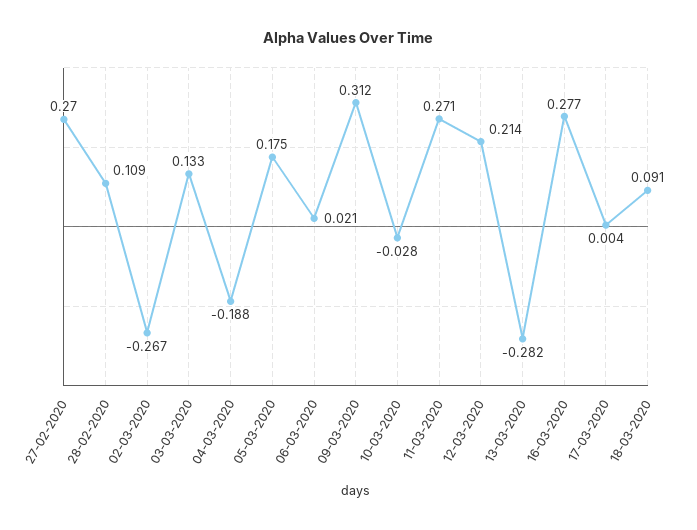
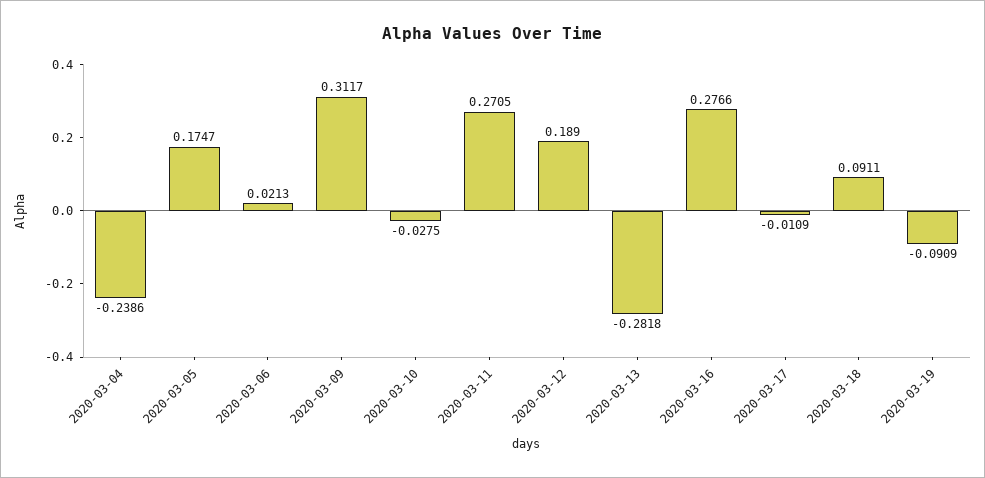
27-02-2020: 0.27 -> none
28-02-2020: 0.109 -> none
02-03-2020: -0.267 -> none
03-03-2020: 0.133 -> none
04-03-2020: -0.188 -> -0.2386
12-03-2020: 0.214 -> 0.189
17-03-2020: 0.004 -> -0.0109
2020-03-19: none -> -0.0909

